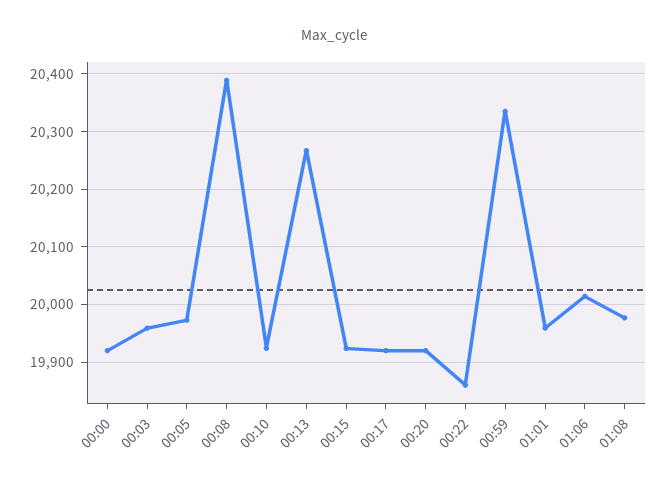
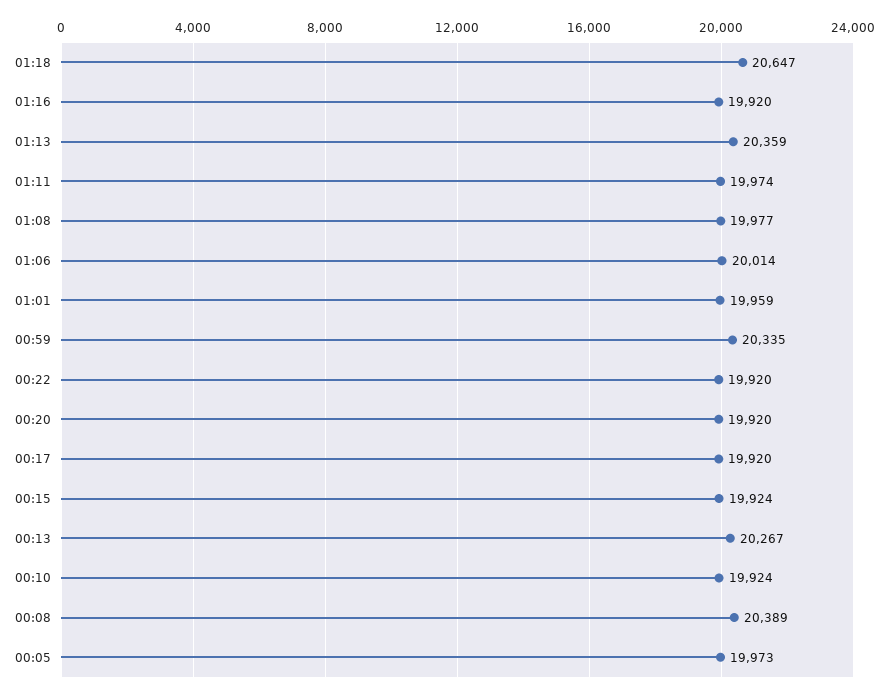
00:00: 19920 -> none
00:03: 19960 -> none
00:22: 19860 -> 19920
01:18: none -> 20647
01:16: none -> 19920
01:13: none -> 20359
01:11: none -> 19974

